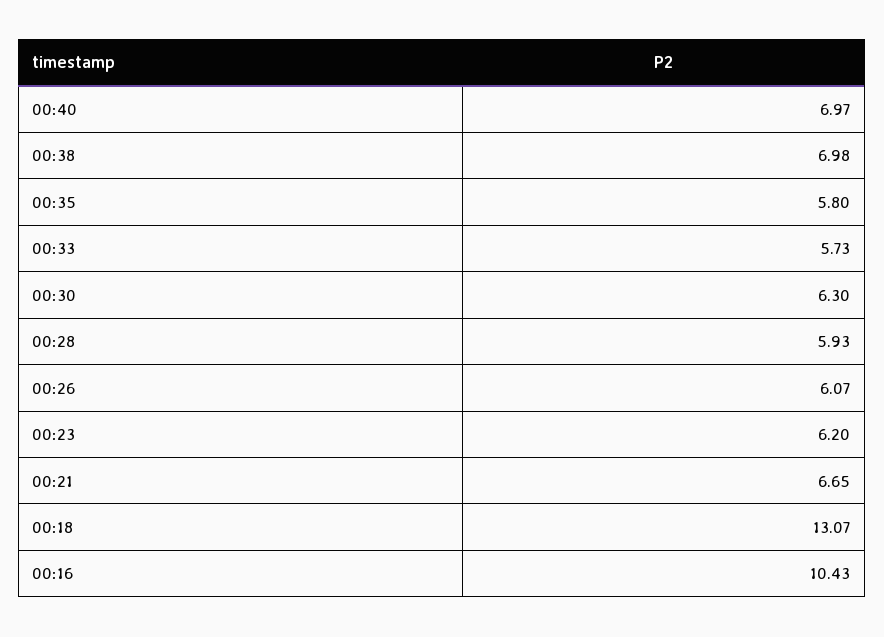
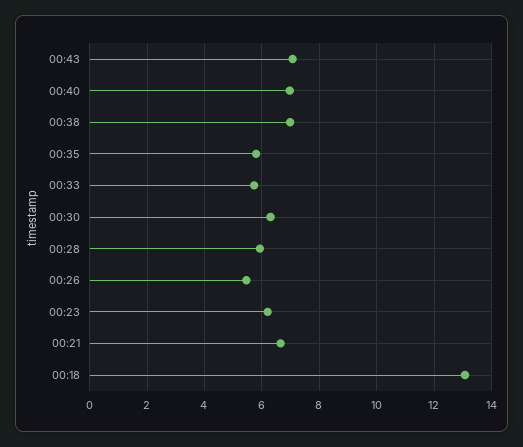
00:26: 6.07 -> 5.5
00:16: 10.43 -> none
00:43: none -> 7

